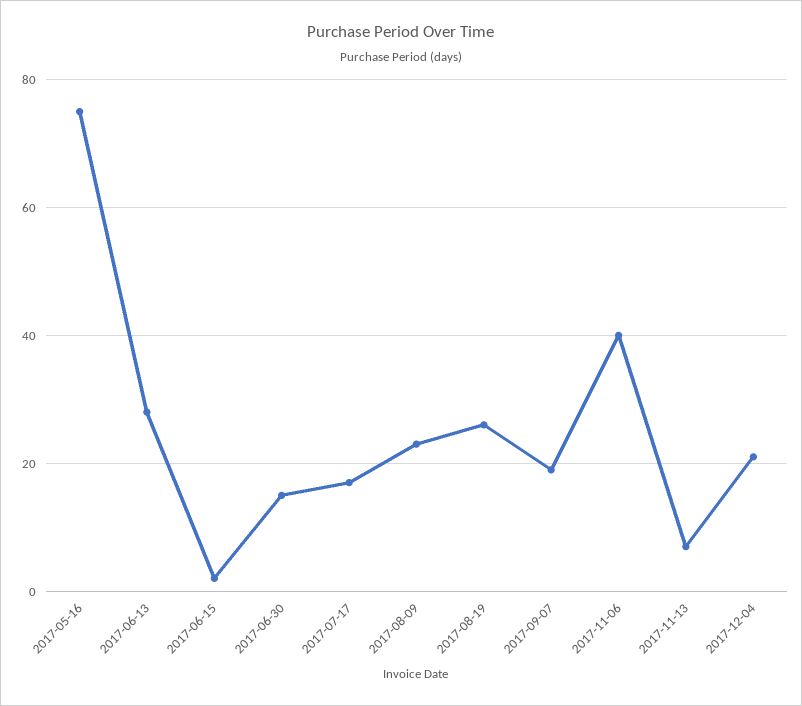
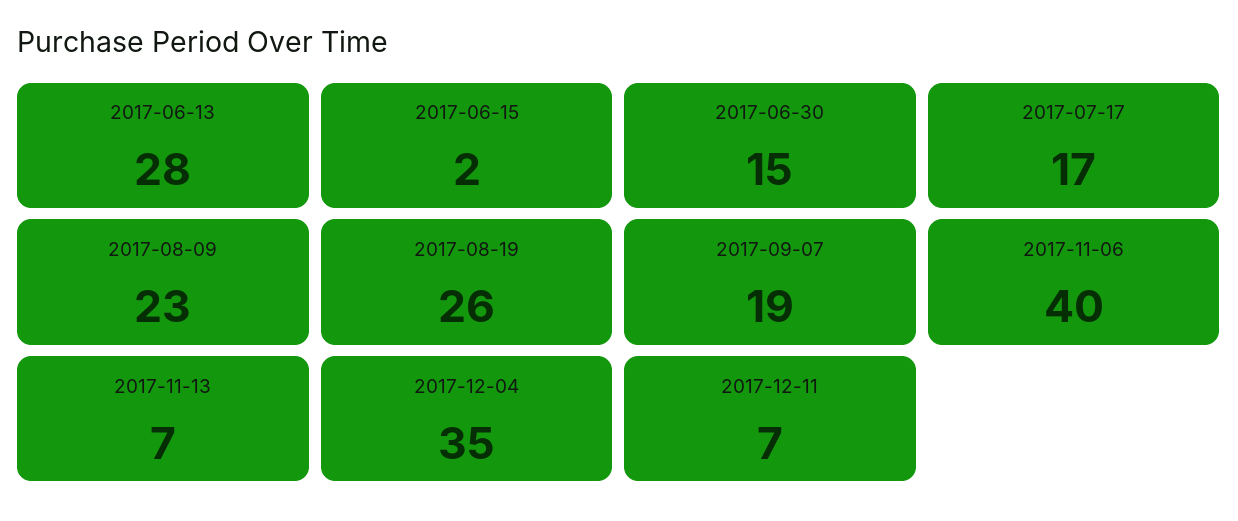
2017-05-16: 75 -> none
2017-12-04: 20 -> 35
2017-12-11: none -> 7

